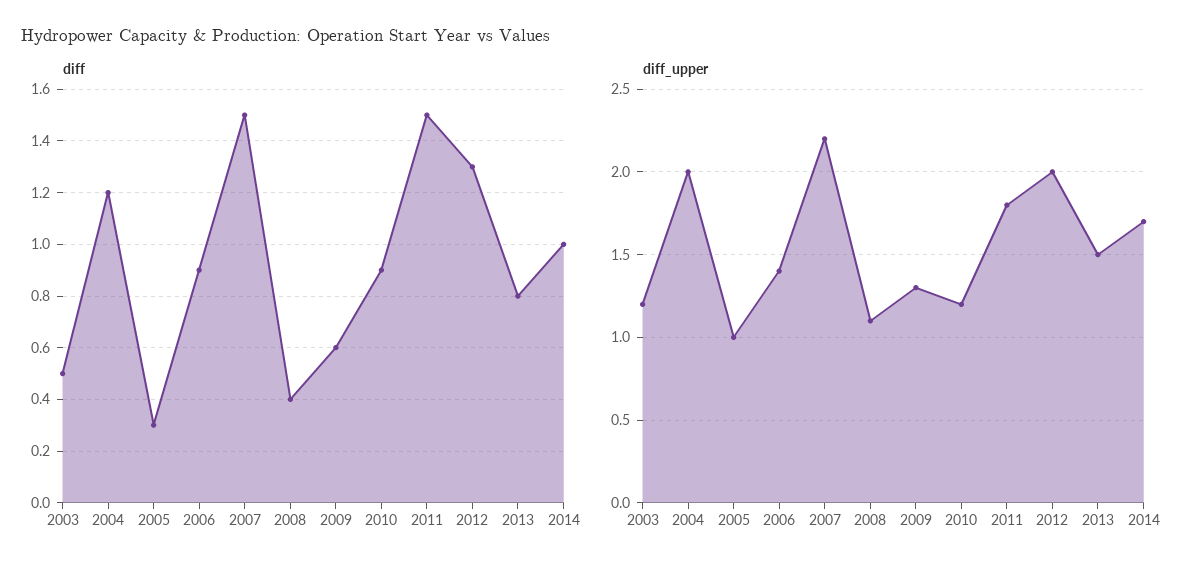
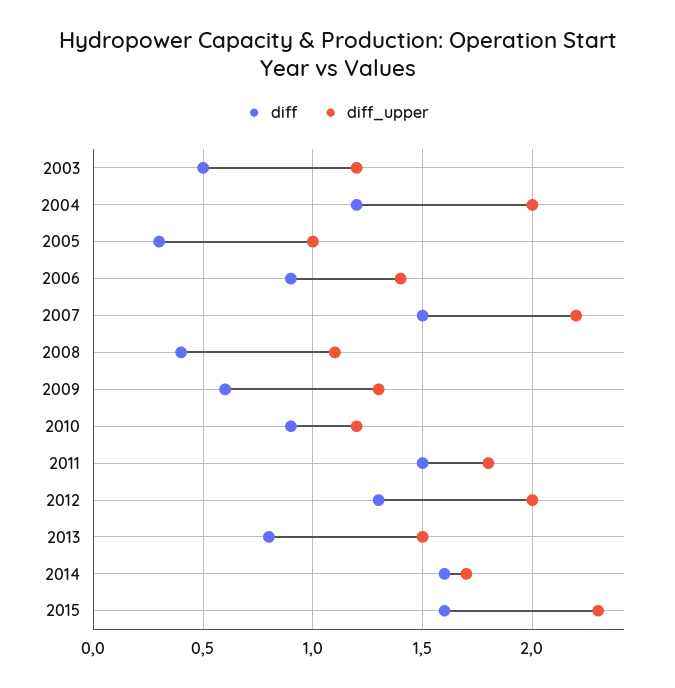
diff, 2014: 1 -> 1.6
diff, 2015: none -> 1.6
diff_upper, 2015: none -> 2.3

